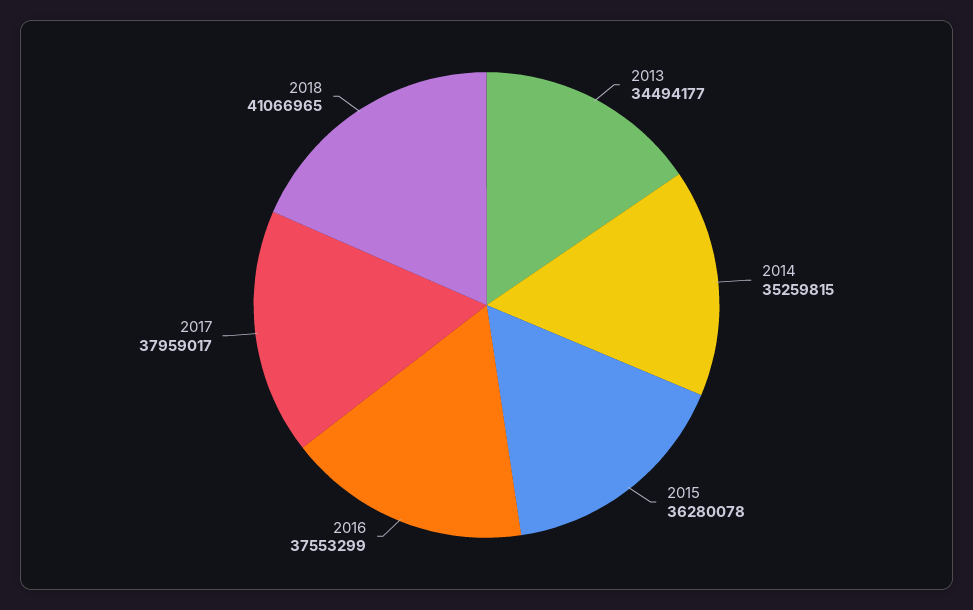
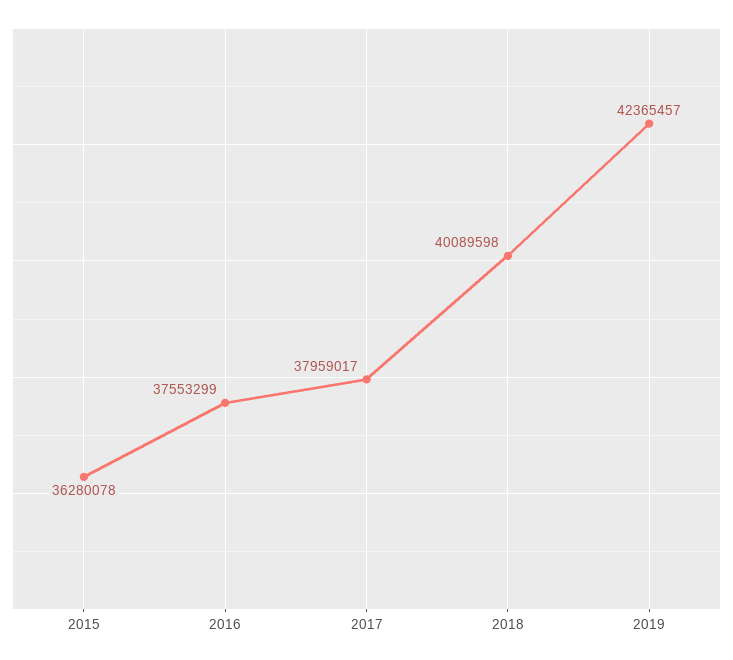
2013: 34494177 -> none
2014: 35259815 -> none
2018: 41066965 -> 40089598
2019: none -> 42365457

